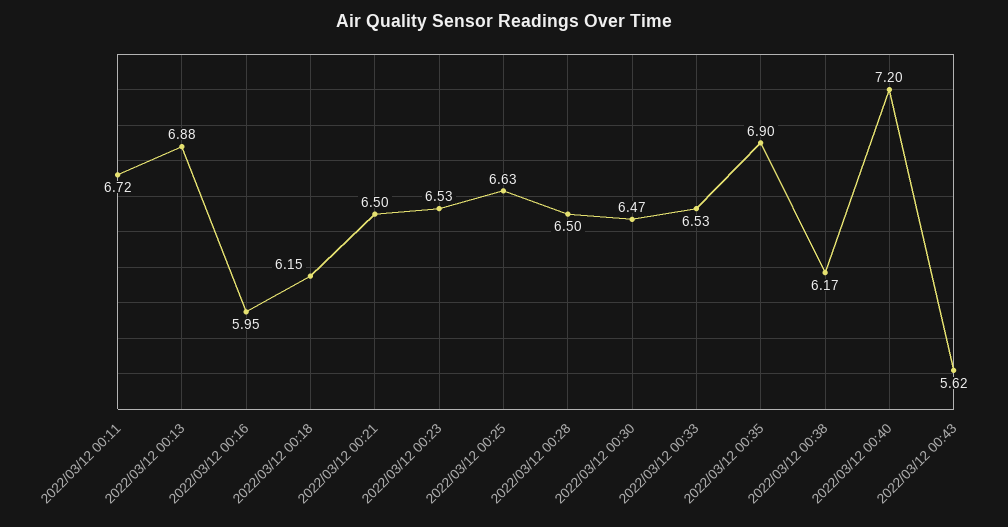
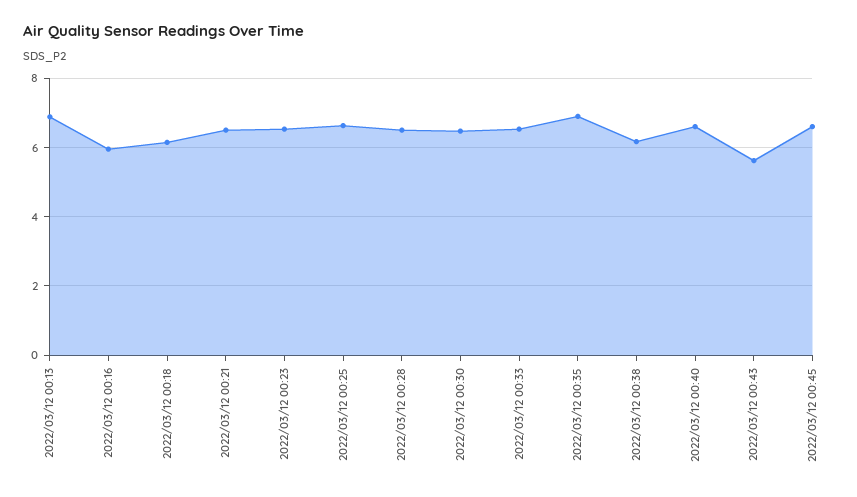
2022/03/12 00:11: 6.72 -> none
2022/03/12 00:40: 7.2 -> 6.6
2022/03/12 00:45: none -> 6.6

